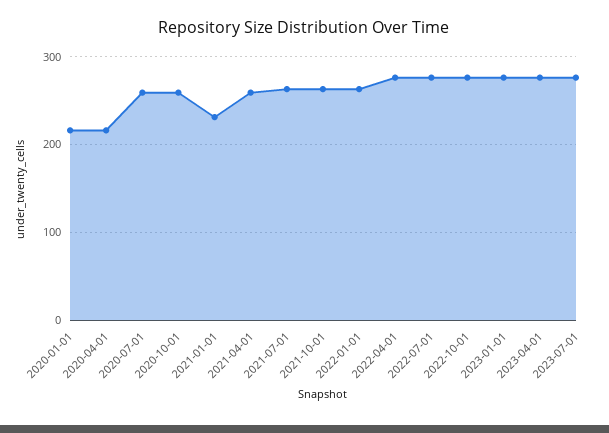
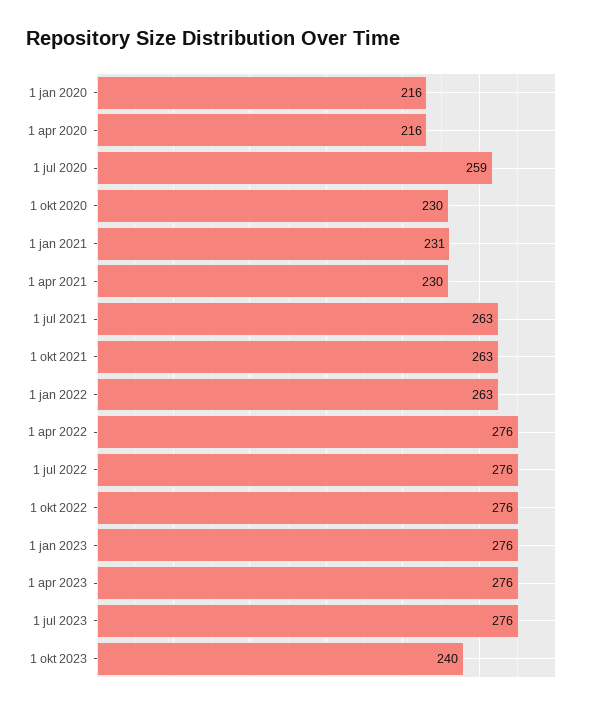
2020-10-01: 260 -> 230
2021-04-01: 260 -> 230
1 okt 2023: none -> 240

